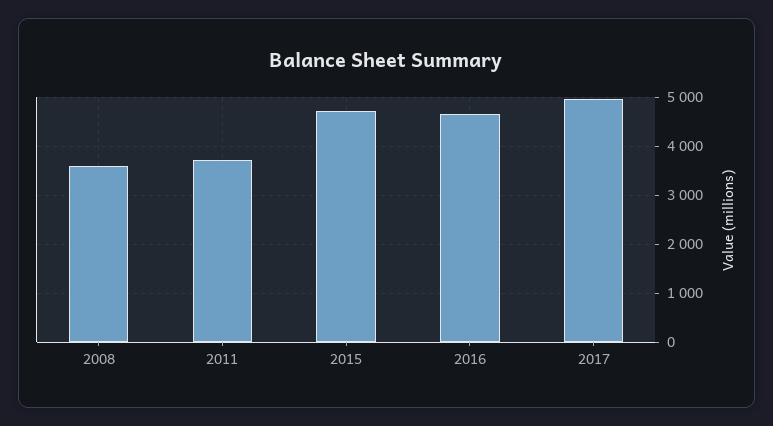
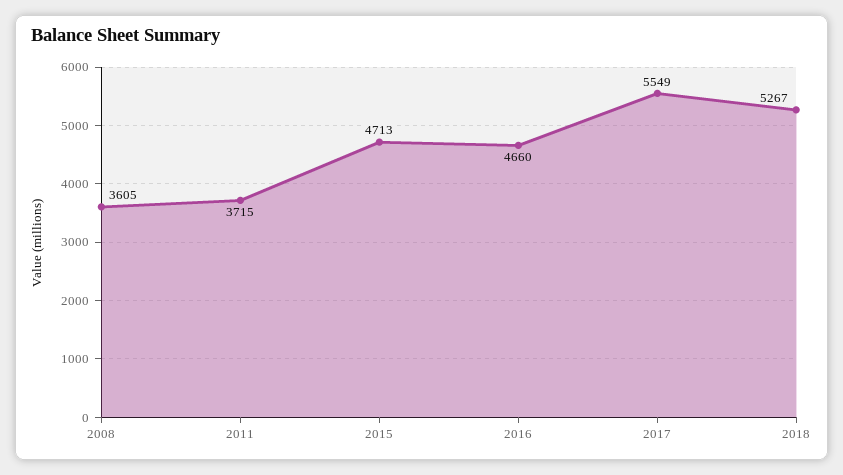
2017: 5000 -> 5549
2018: none -> 5267

